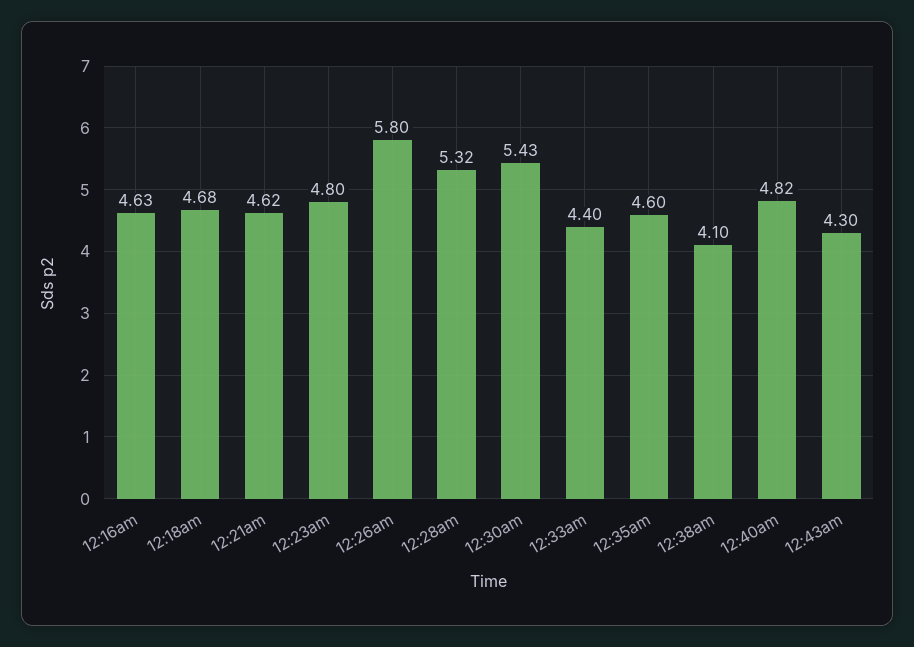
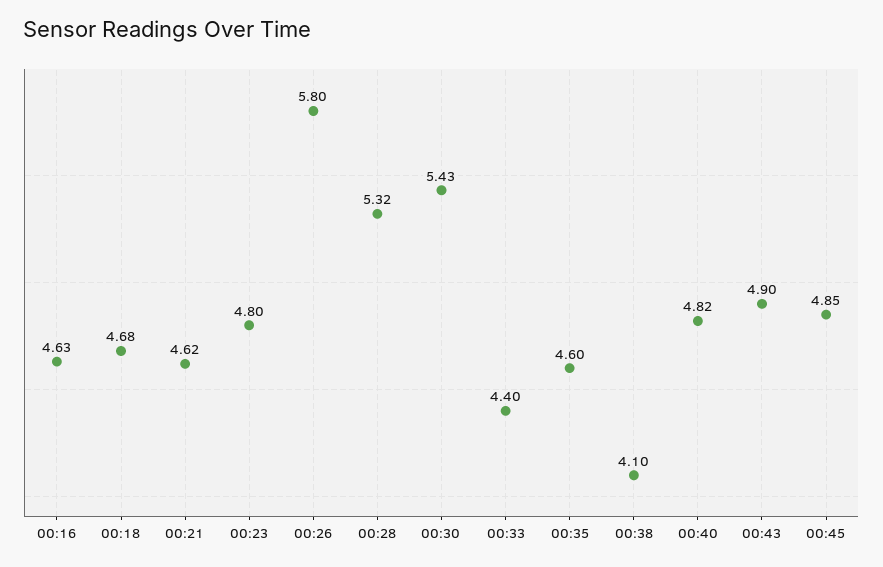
12:43am: 4.3 -> 4.9
00:45: none -> 4.85

